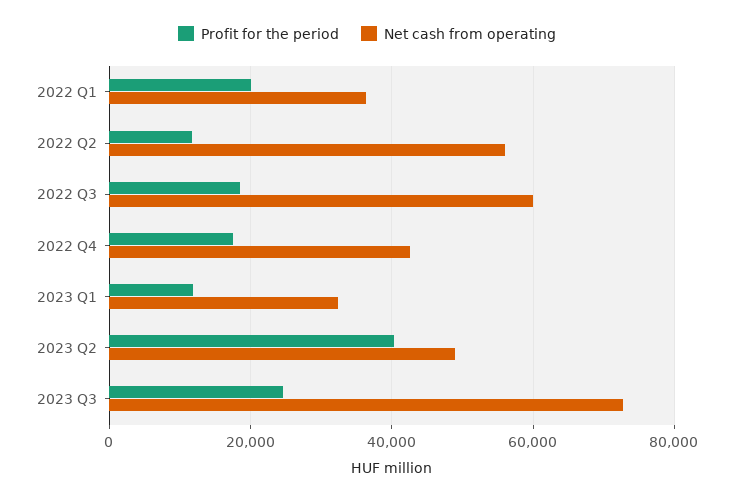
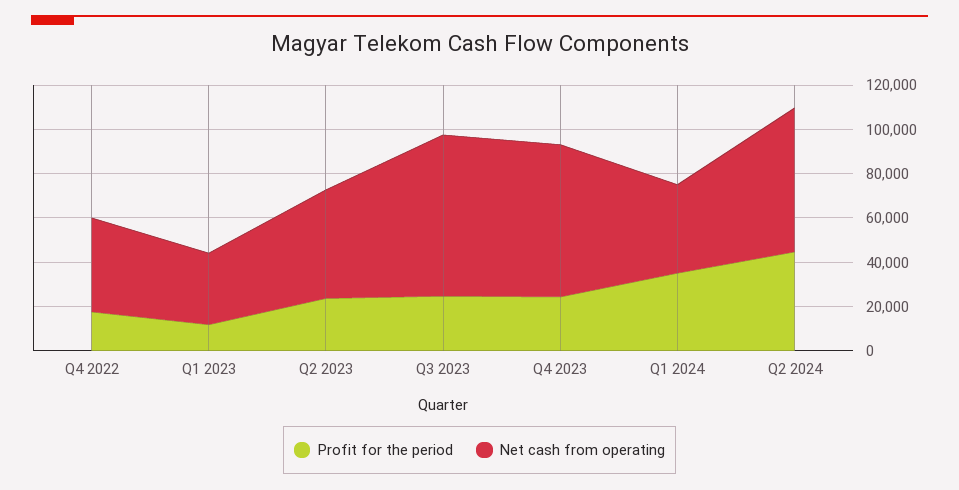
Profit for the period, 2022 Q1: 20000 -> none
Net cash from operating, 2022 Q1: 36000 -> none
Profit for the period, 2022 Q2: 12000 -> none
Net cash from operating, 2022 Q2: 56000 -> none
Profit for the period, 2022 Q3: 18000 -> none
Net cash from operating, 2022 Q3: 60000 -> none
Profit for the period, 2023 Q2: 40000 -> 25000
Profit for the period, Q4 2023: none -> 25000
Net cash from operating, Q4 2023: none -> 70000
Profit for the period, Q1 2024: none -> 35000
Net cash from operating, Q1 2024: none -> 40000
Profit for the period, Q2 2024: none -> 45000
Net cash from operating, Q2 2024: none -> 65000

